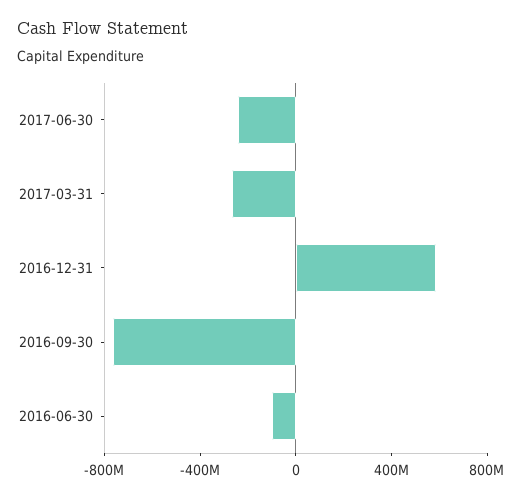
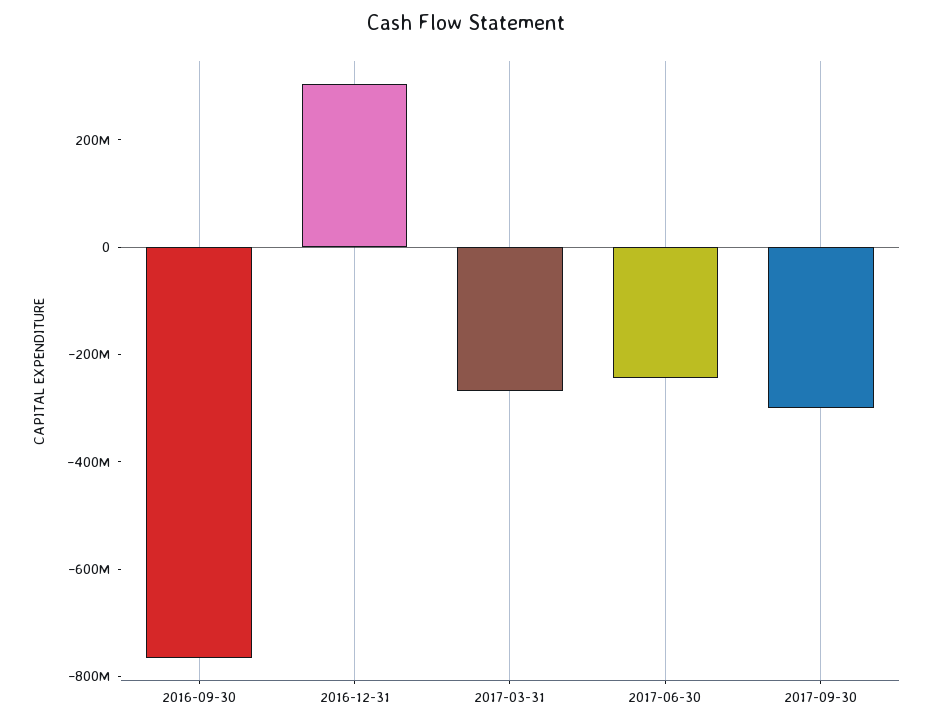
2016-12-31: 600000000 -> 300000000
2016-06-30: -100000000 -> none
2017-09-30: none -> -300000000

